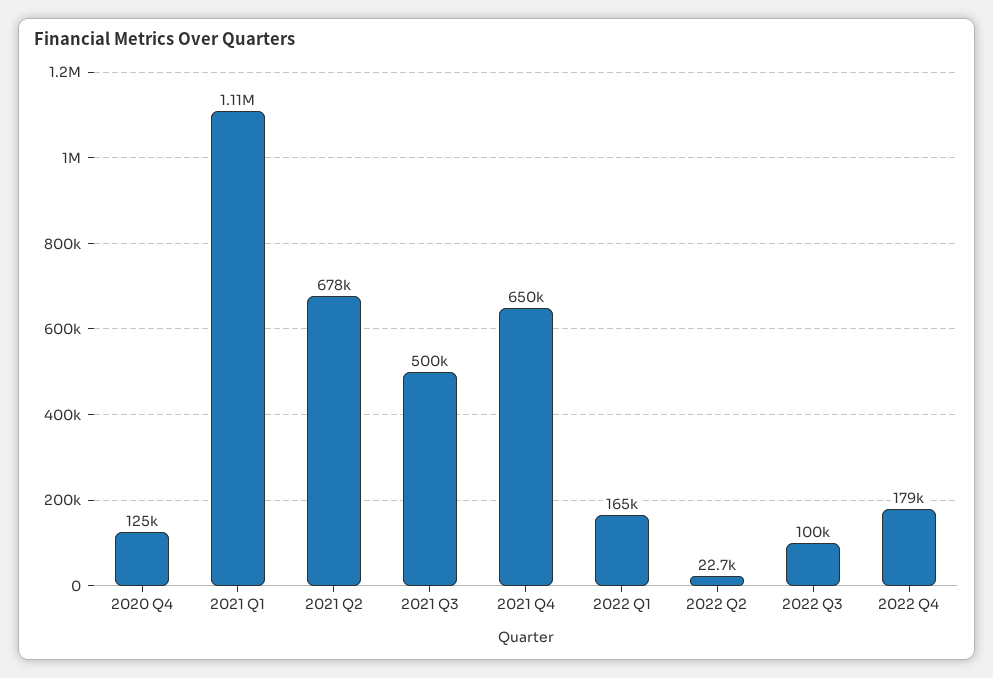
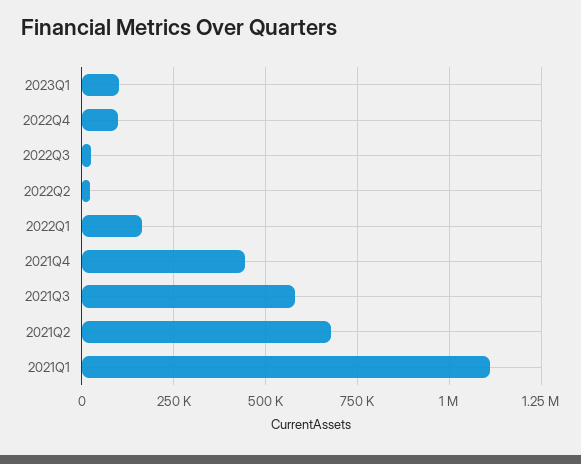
2020 Q4: 125000 -> none
2021 Q3: 500000 -> 575000
2021 Q4: 650000 -> 450000
2022 Q3: 100000 -> 25000
2022 Q4: 179000 -> 100000
2023Q1: none -> 100000

